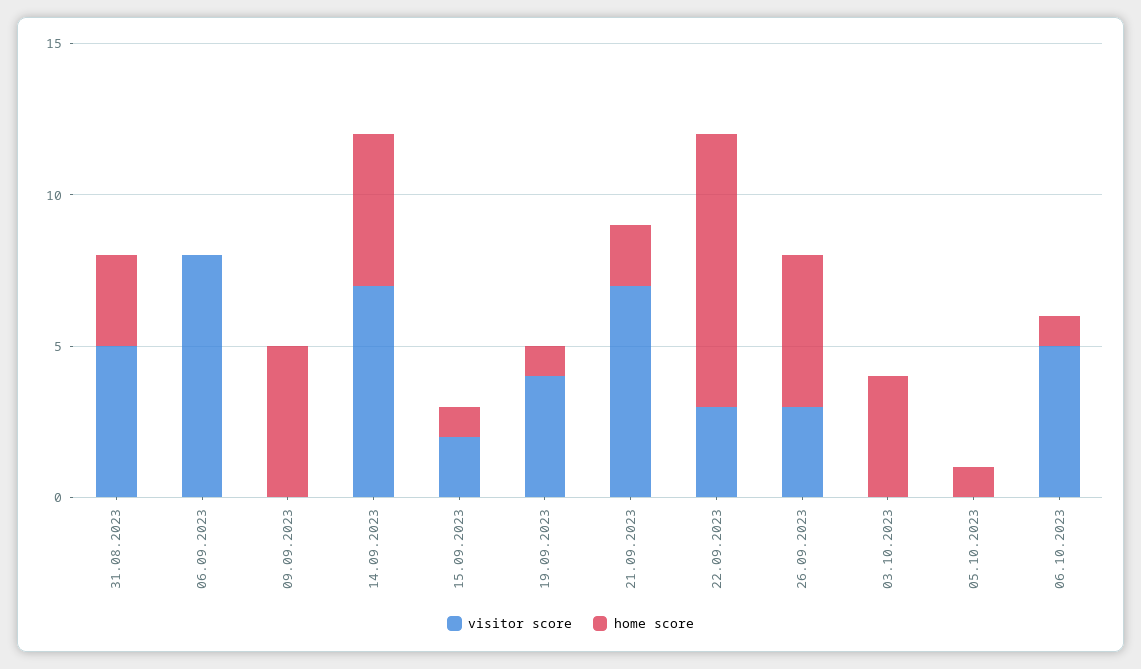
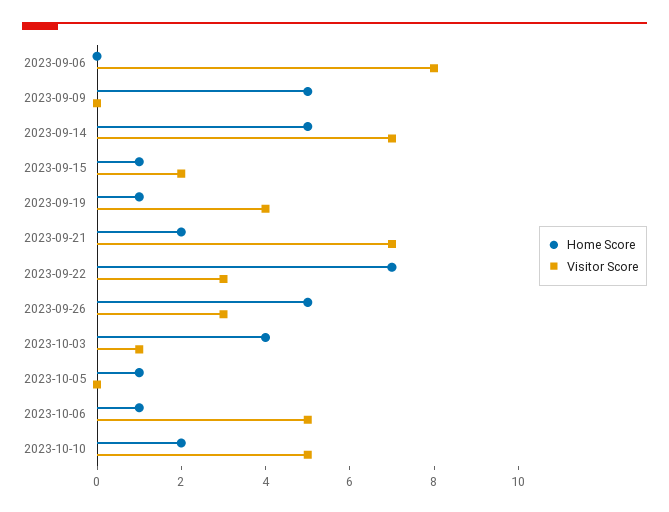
visitor score, 31.08.2023: 5 -> none
home score, 31.08.2023: 3 -> none
home score, 22.09.2023: 9 -> 7
visitor score, 03.10.2023: 0 -> 1
home score, 2023-10-10: none -> 2
visitor score, 2023-10-10: none -> 5

